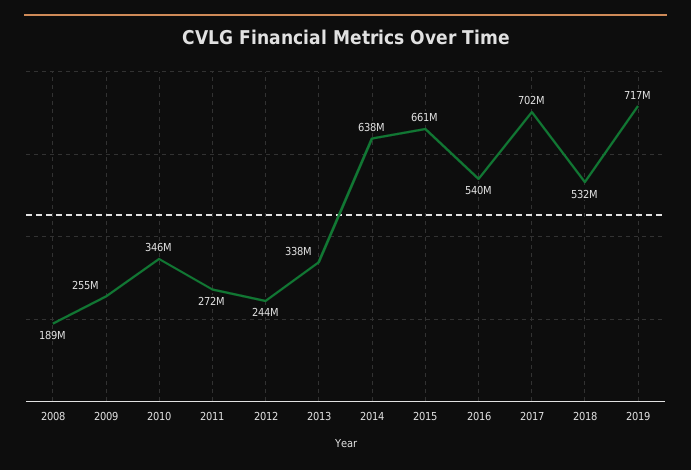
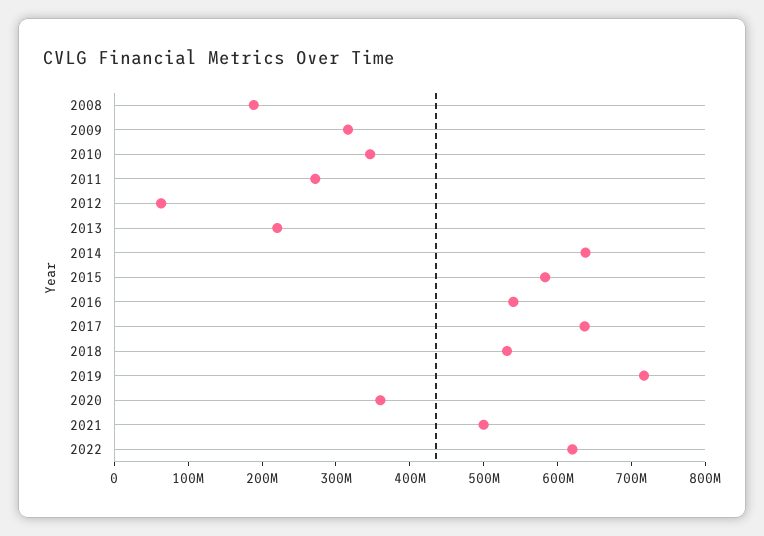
2009: 255000000 -> 320000000
2012: 244000000 -> 60000000
2013: 338000000 -> 220000000
2015: 661000000 -> 580000000
2017: 702000000 -> 640000000
2020: none -> 360000000
2021: none -> 500000000
2022: none -> 620000000

